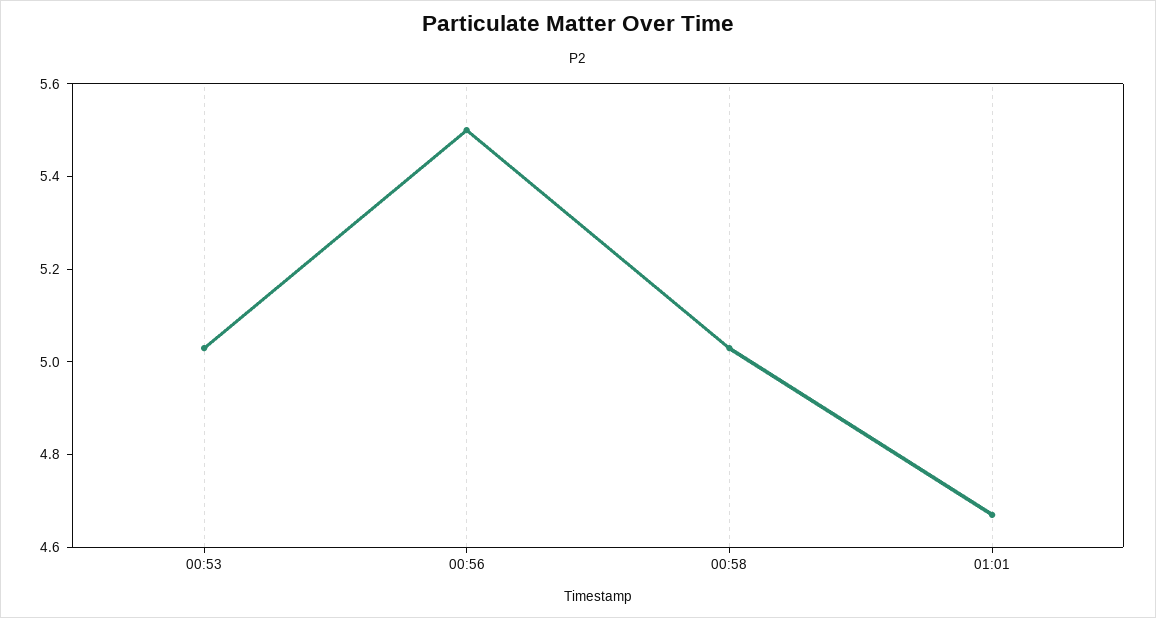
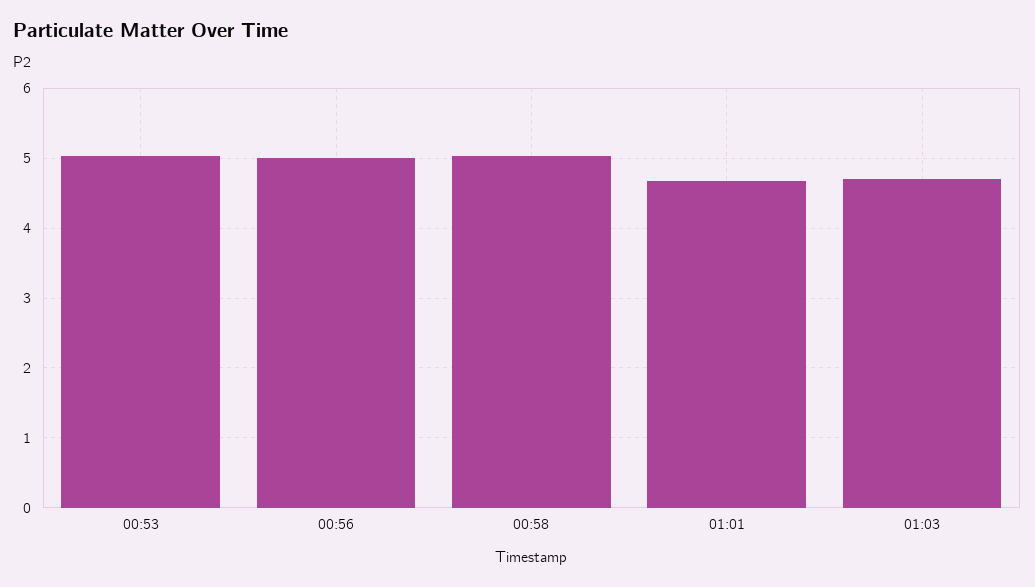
00:56: 5.5 -> 5
01:03: none -> 4.7

